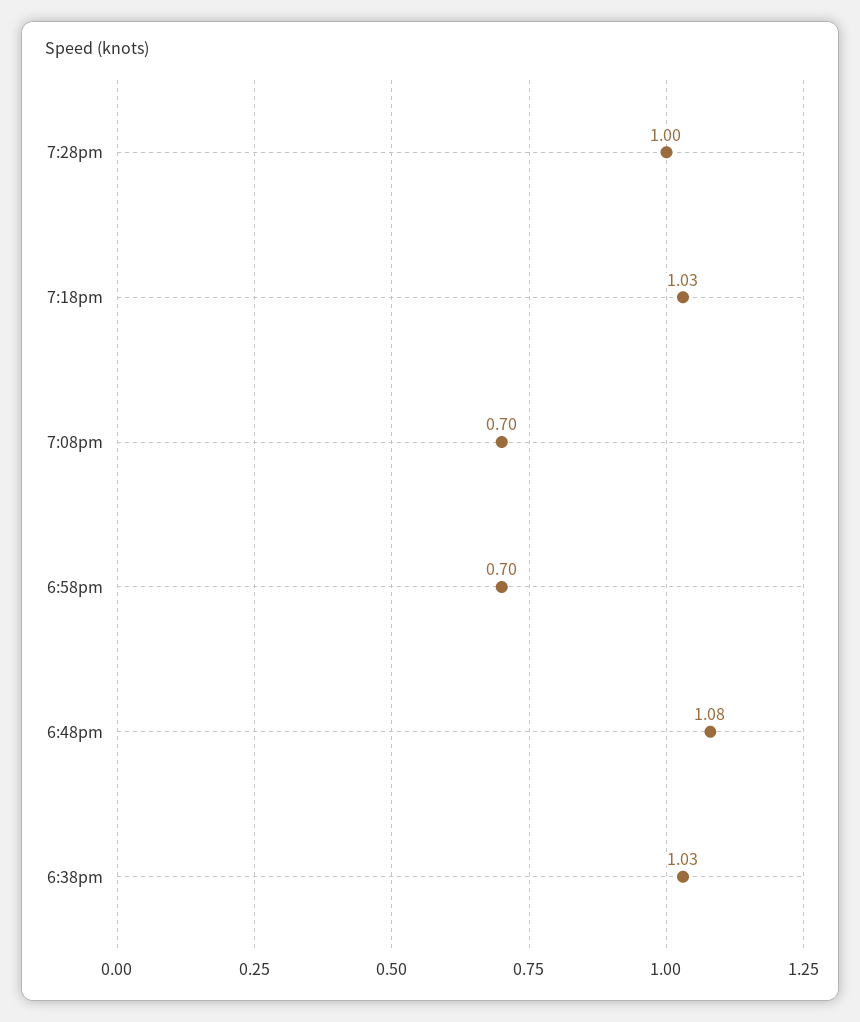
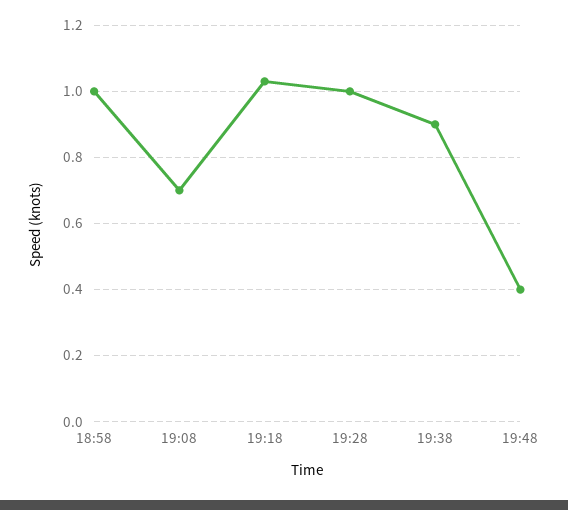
6:58pm: 0.7 -> 1
6:48pm: 1.08 -> none
6:38pm: 1.03 -> none
19:38: none -> 0.9
19:48: none -> 0.4

